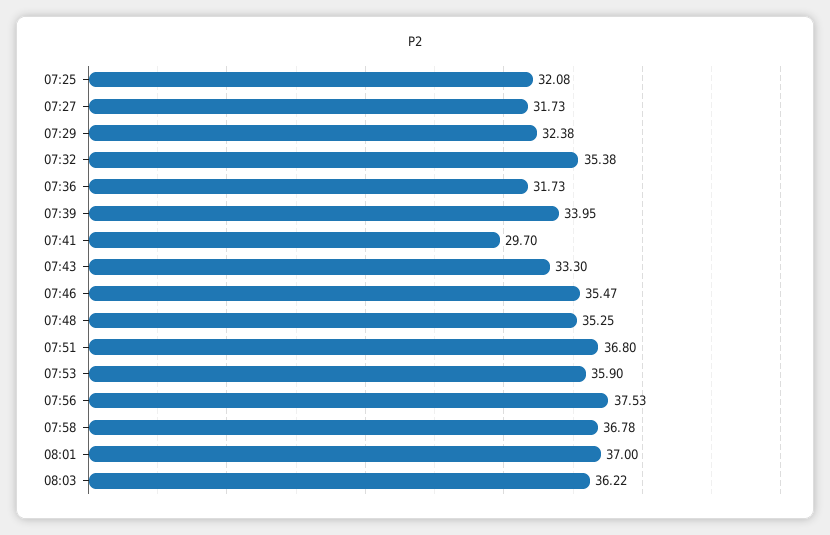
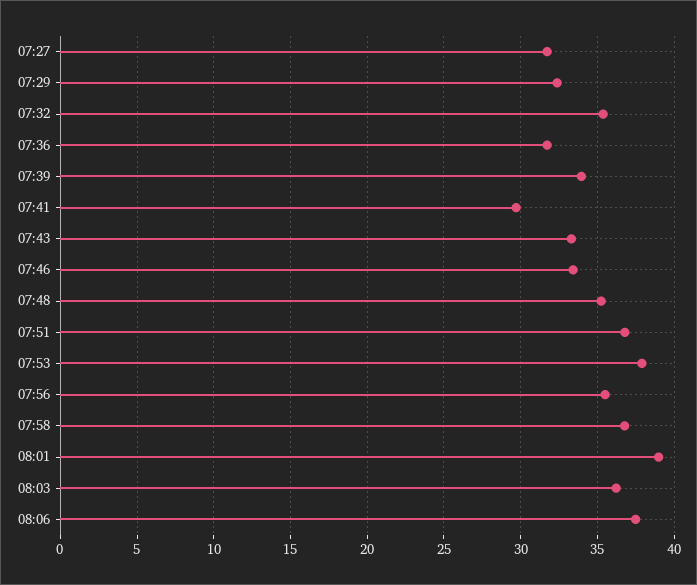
07:25: 32.08 -> none
07:46: 35.47 -> 33.5
07:53: 35.9 -> 38
07:56: 37.53 -> 35.5
08:01: 37 -> 39
08:06: none -> 37.5

